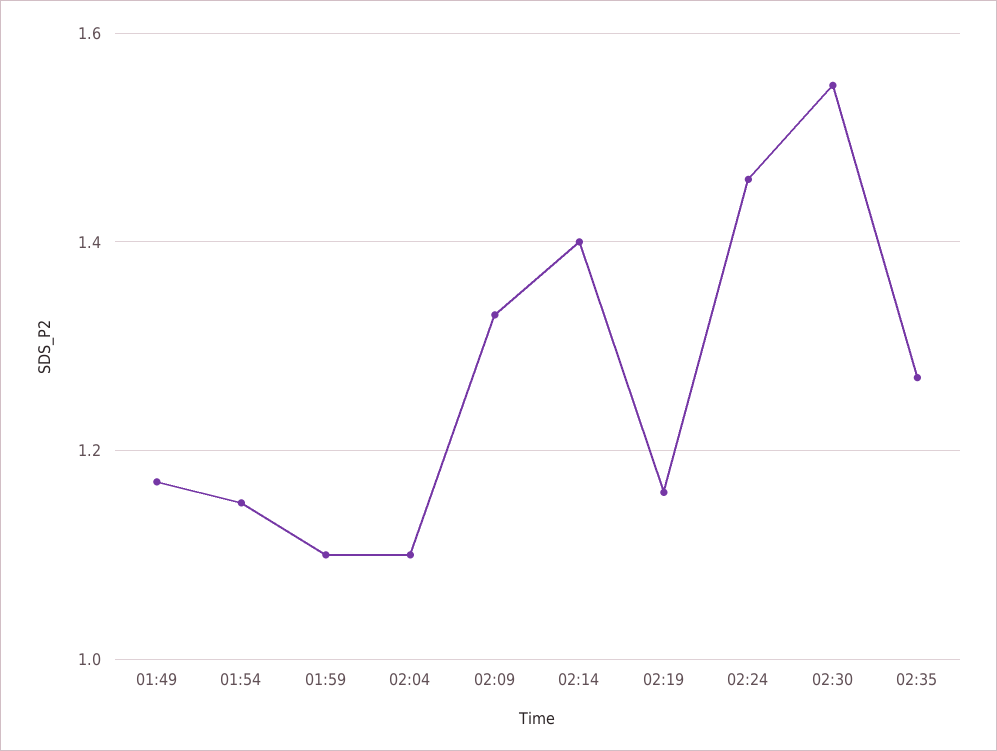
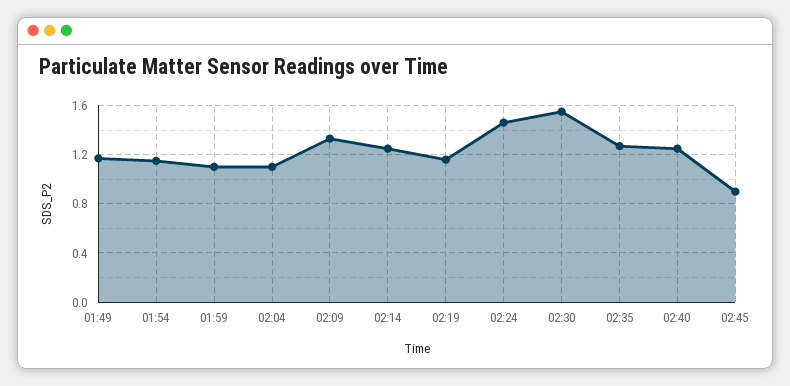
02:14: 1.4 -> 1.25
02:40: none -> 1.25
02:45: none -> 0.9

